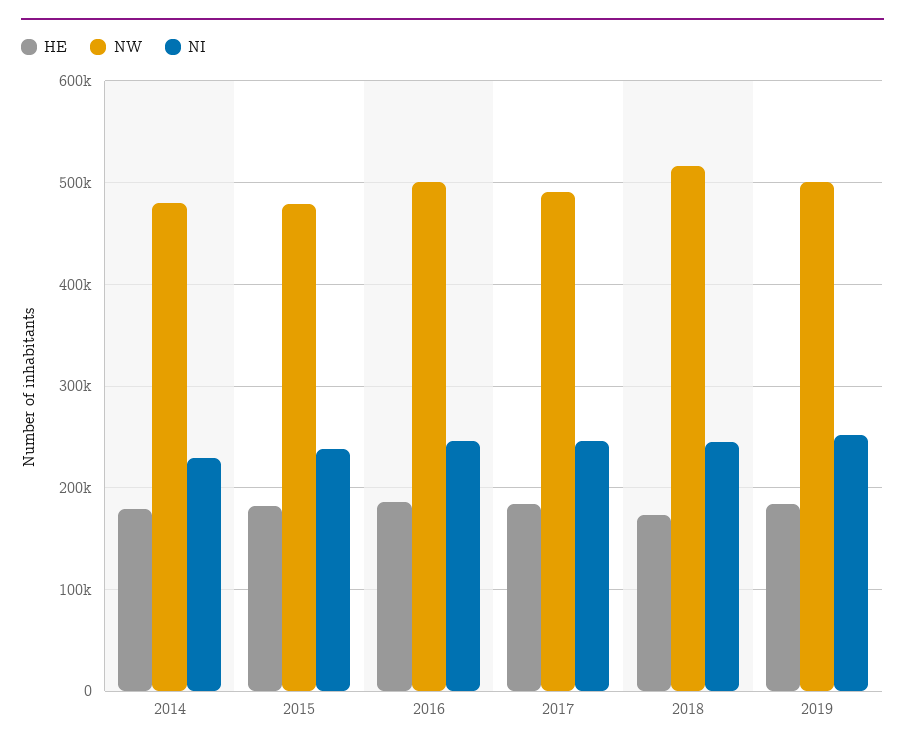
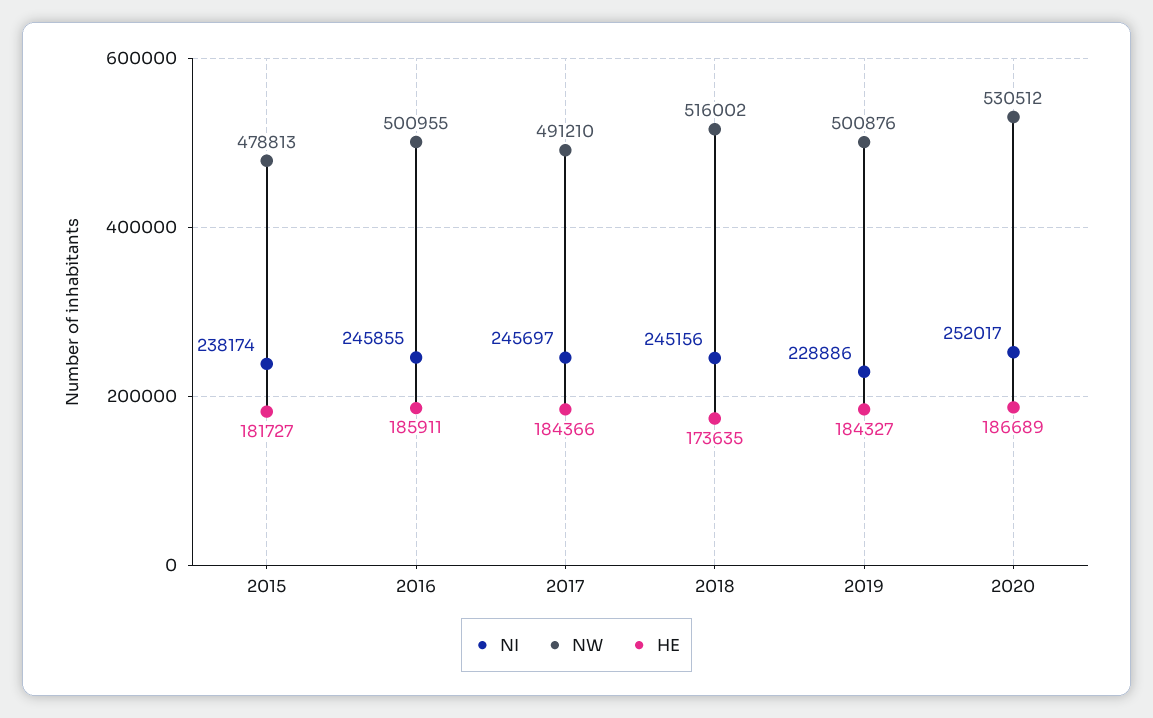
HE, 2014: 180000 -> none
NW, 2014: 480000 -> none
NI, 2014: 230000 -> none
NI, 2019: 250000 -> 228886
NI, 2020: none -> 252017
NW, 2020: none -> 530512
HE, 2020: none -> 186689

